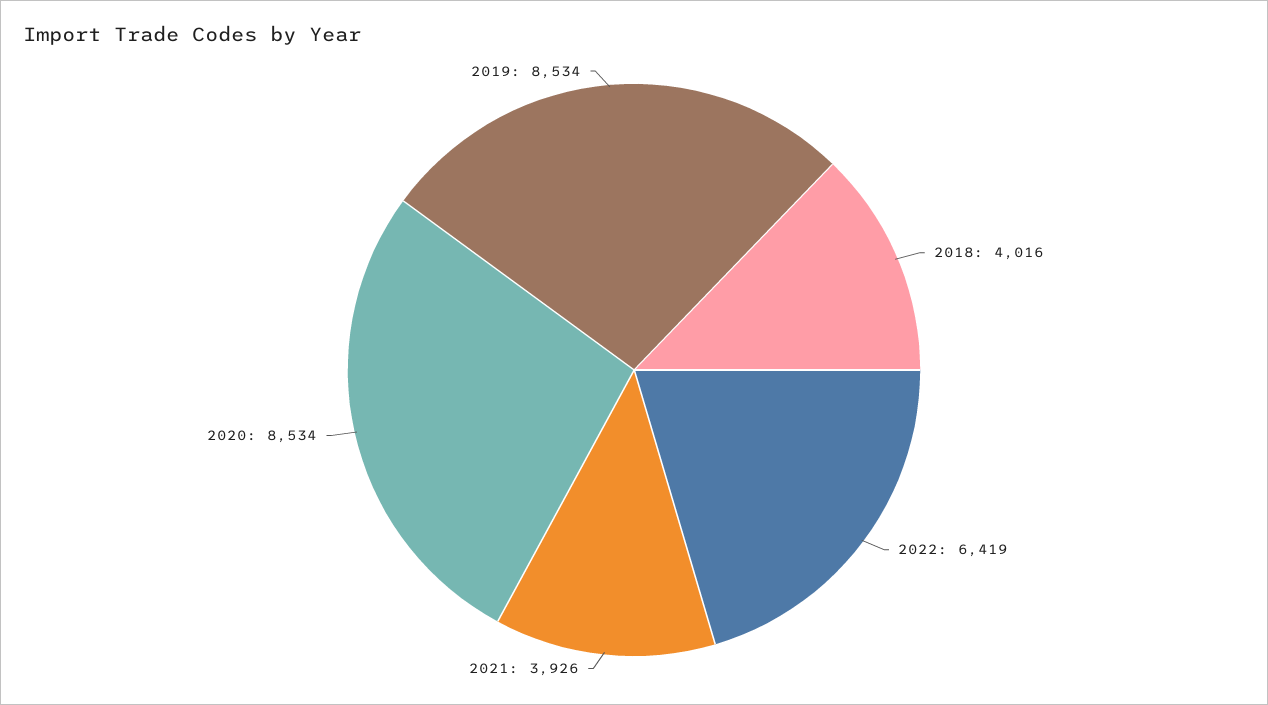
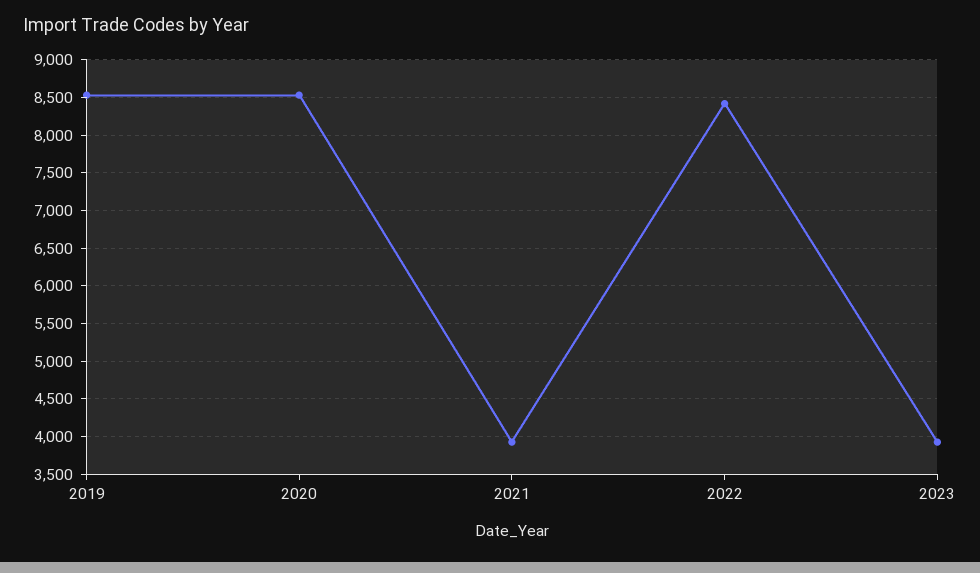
2018: 4016 -> none
2022: 6419 -> 8400
2023: none -> 3900

